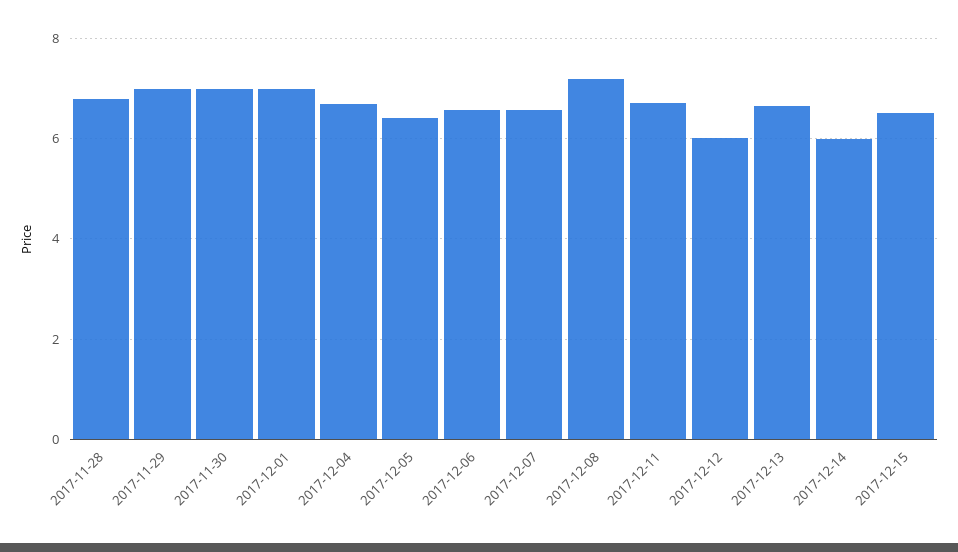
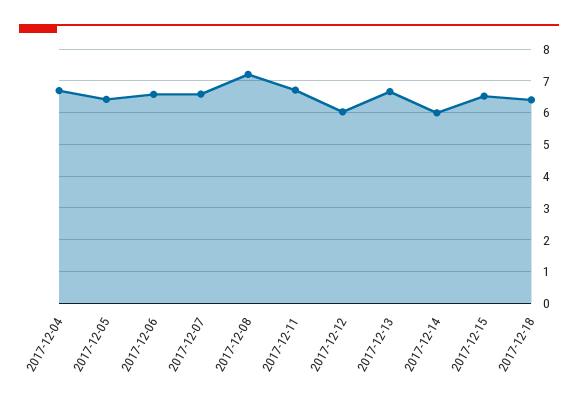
2017-11-28: 6.8 -> none
2017-11-29: 7 -> none
2017-11-30: 7 -> none
2017-12-01: 7 -> none
2017-12-18: none -> 6.4

